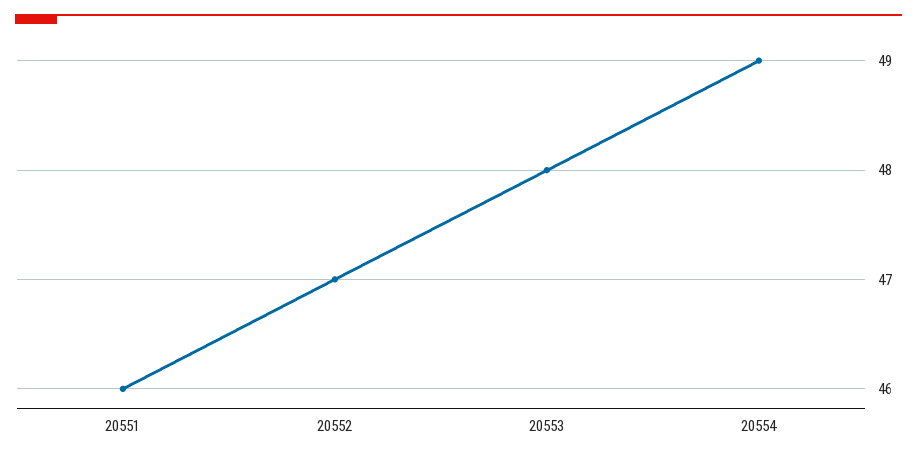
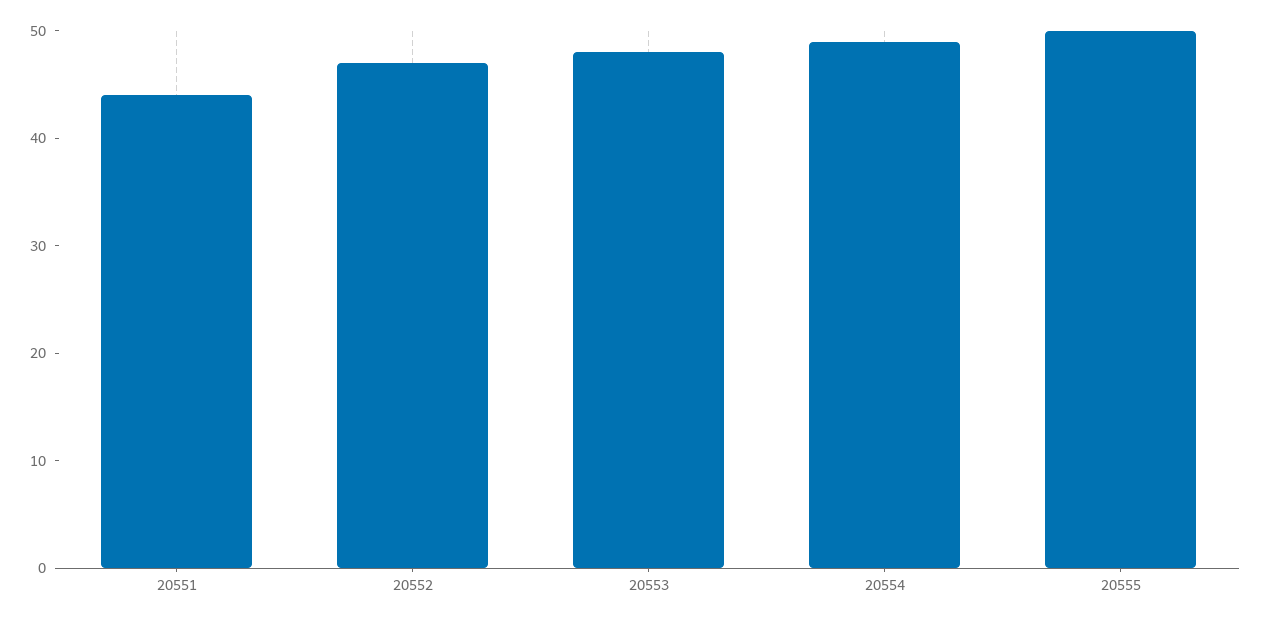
20551: 46 -> 44
20555: none -> 50

